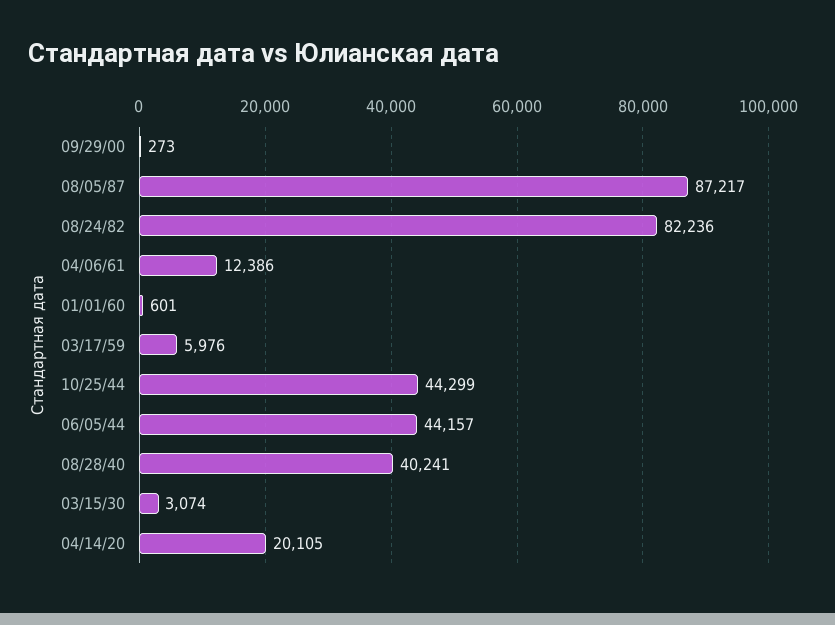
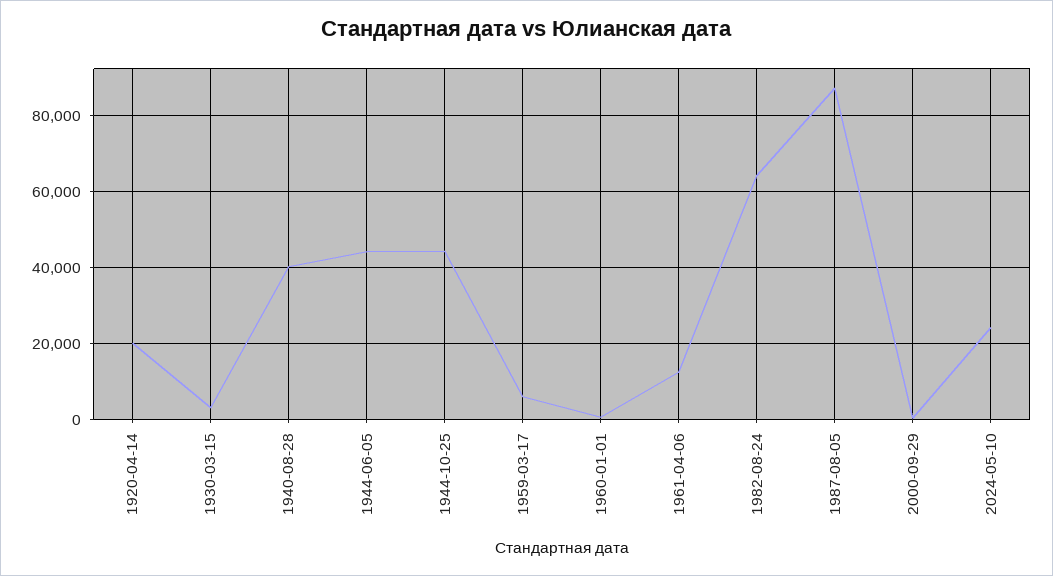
08/24/82: 82236 -> 64000
2024-05-10: none -> 24000

